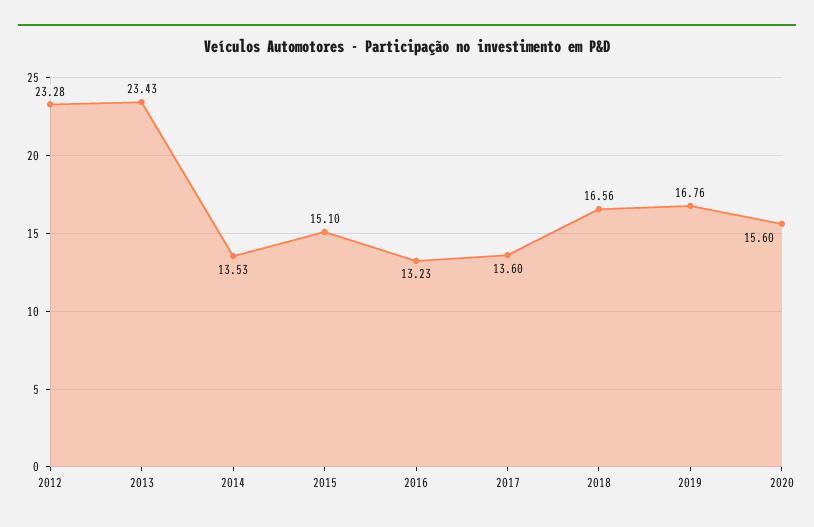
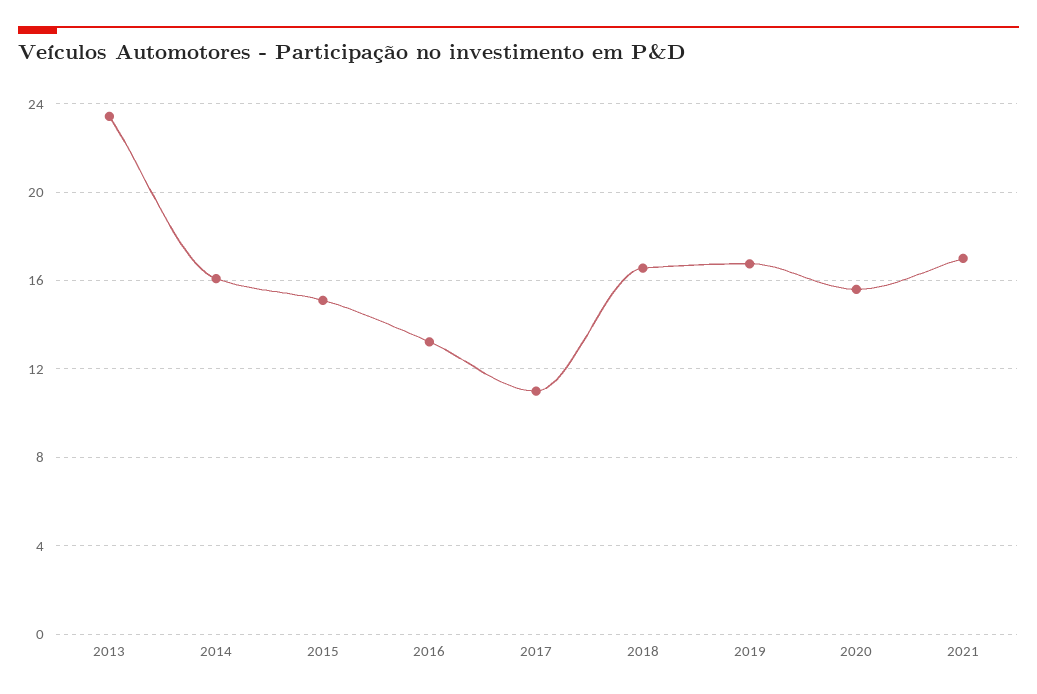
2012: 23.28 -> none
2014: 13.53 -> 16
2017: 13.6 -> 11
2021: none -> 17

